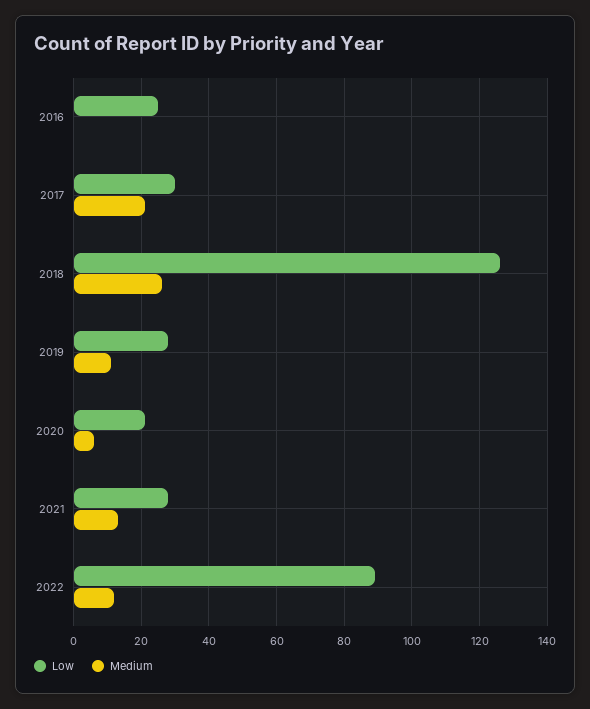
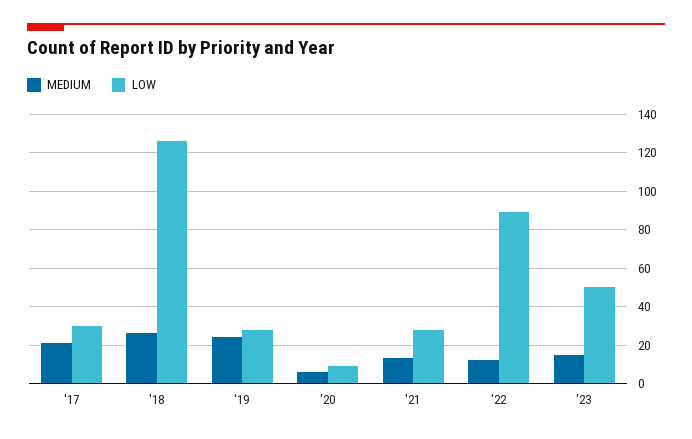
Low, 2016: 25 -> none
Medium, 2016: 0 -> none
Medium, 2019: 10 -> 25
Low, 2020: 20 -> 10
Medium, '23: none -> 15
Low, '23: none -> 50

